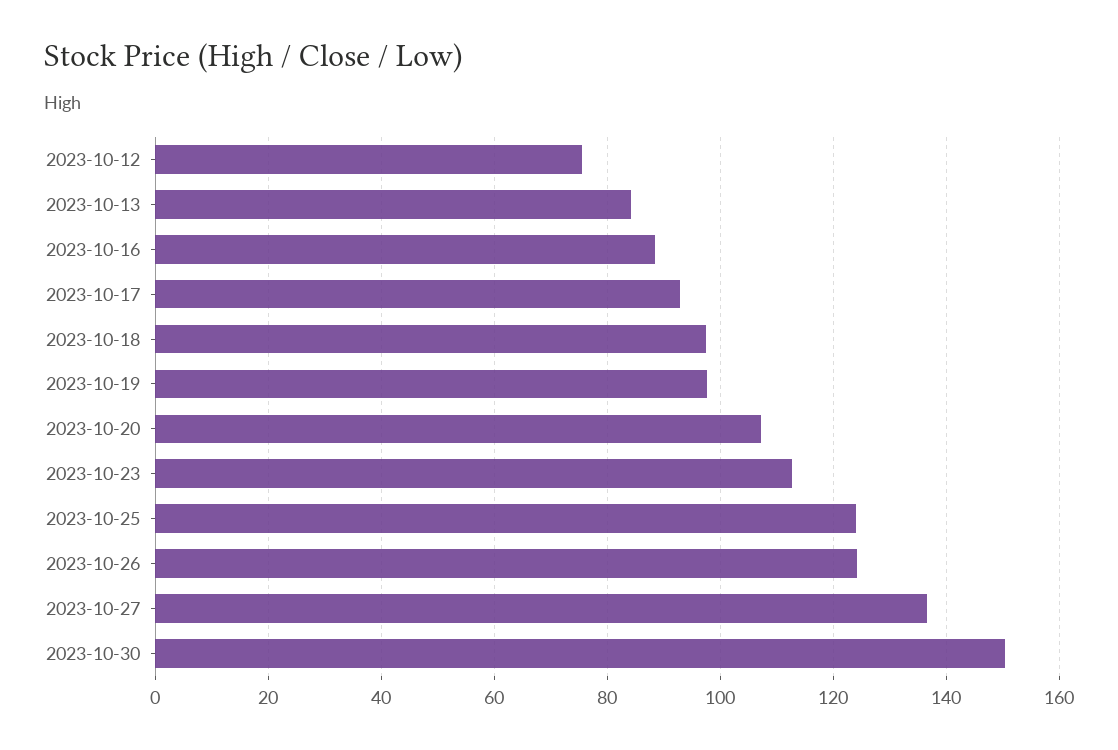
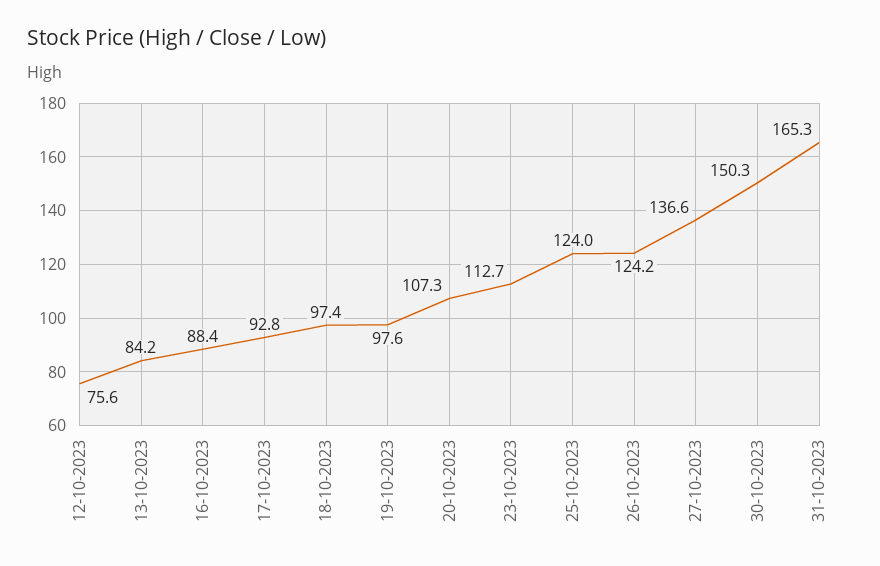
31-10-2023: none -> 165.3

